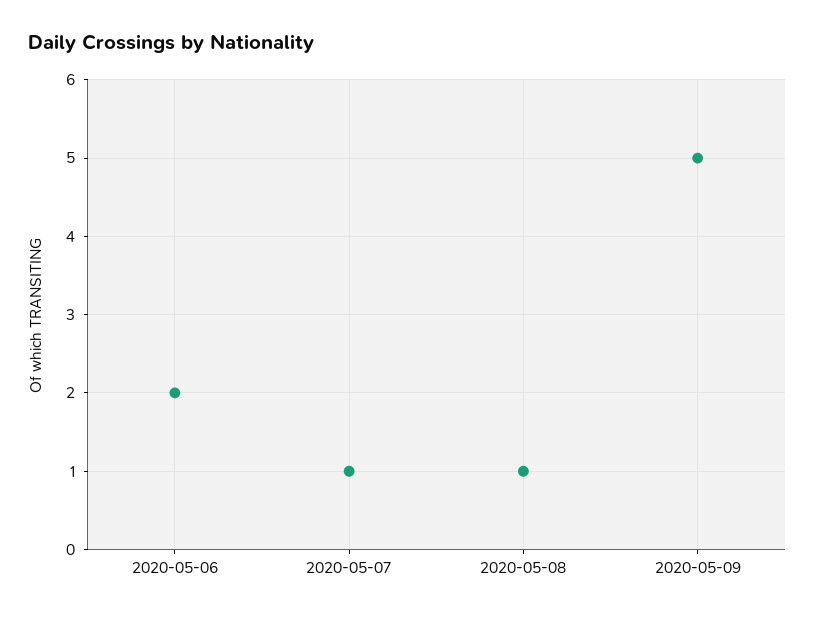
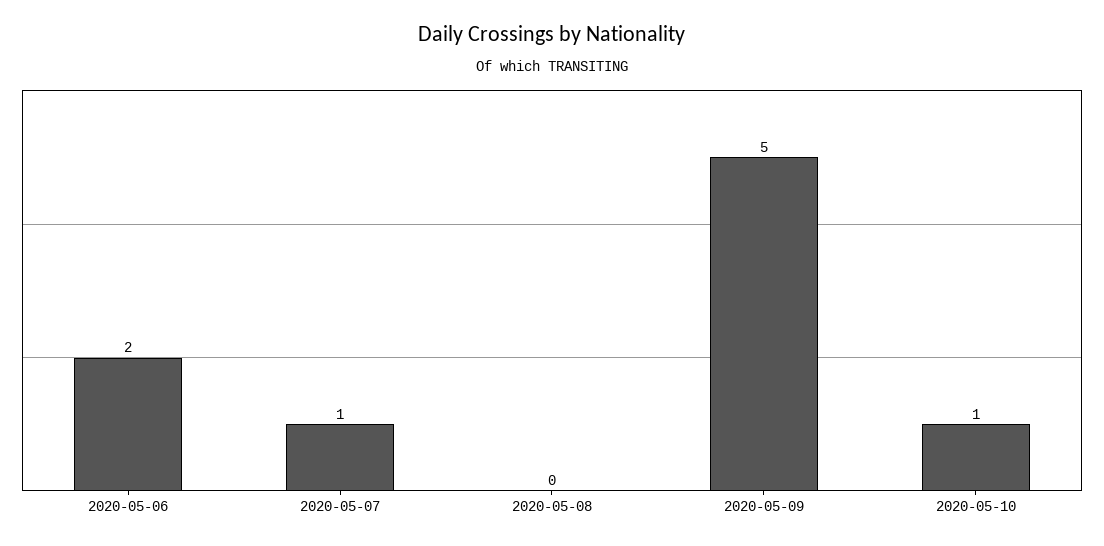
2020-05-08: 1 -> 0
2020-05-10: none -> 1

